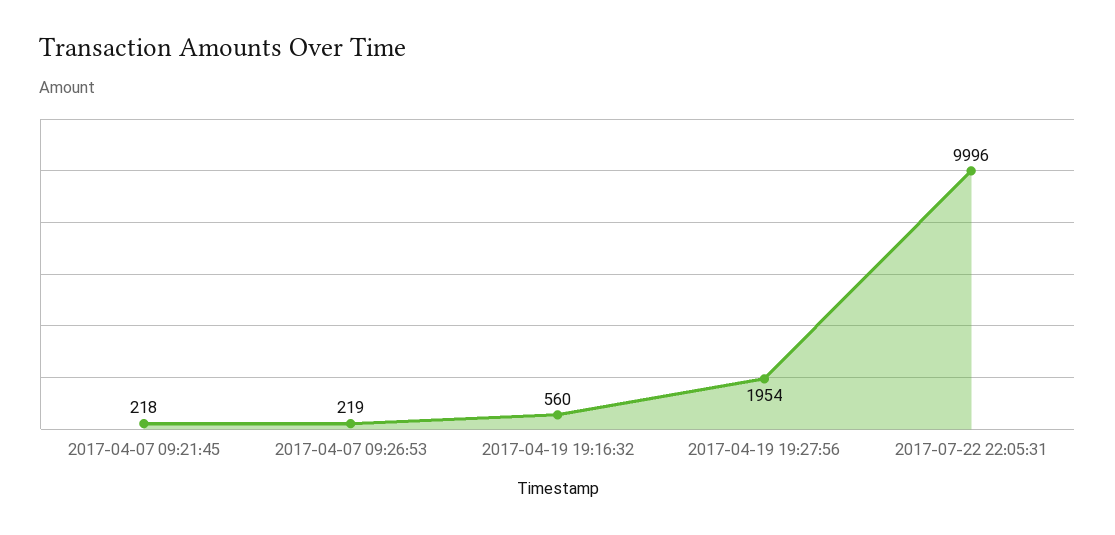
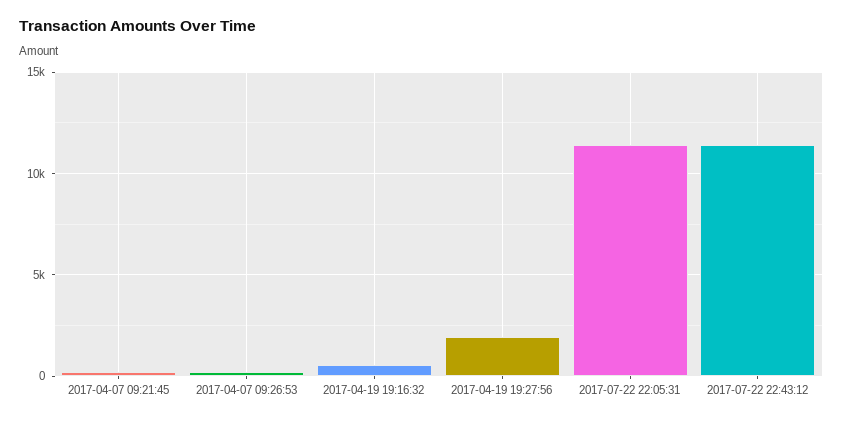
2017-07-22 22:05:31: 9996 -> 11500
2017-07-22 22:43:12: none -> 11500

